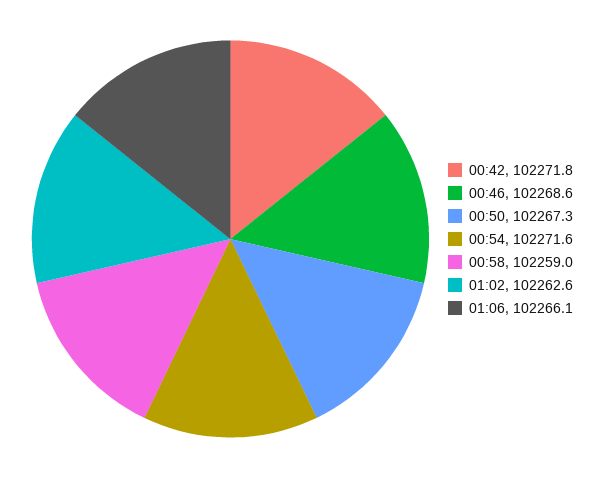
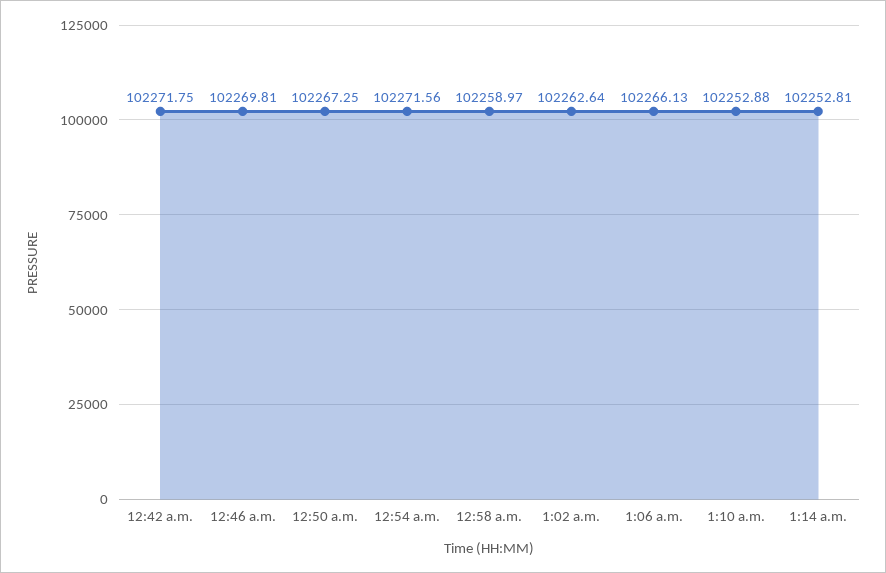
00:46: 102268.6 -> 102269.81
1:10 a.m.: none -> 102252.88
1:14 a.m.: none -> 102252.81

